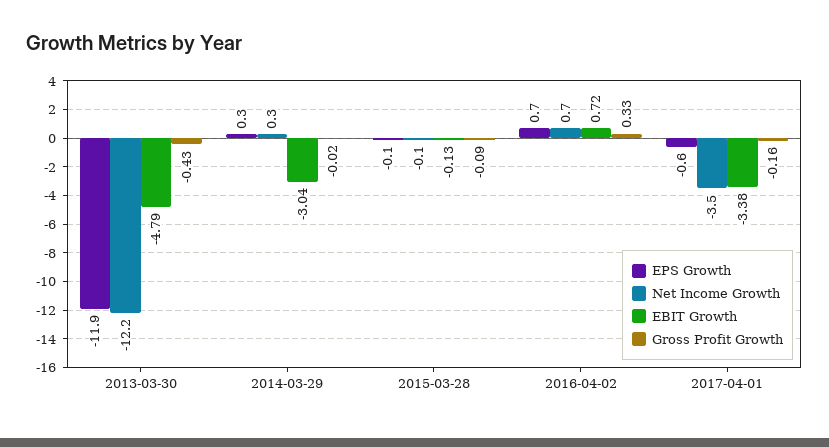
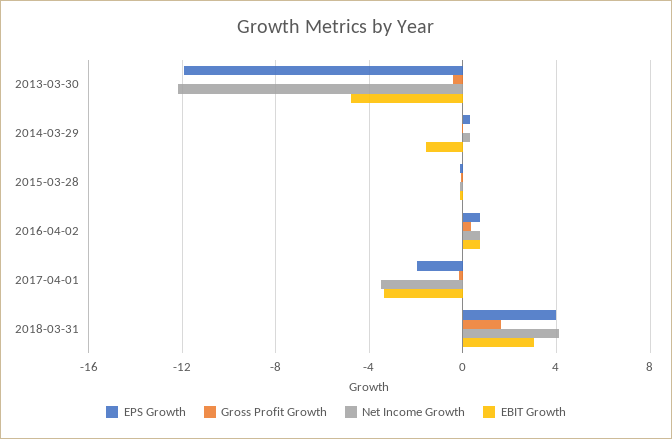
EBIT Growth, 2014-03-29: -3.04 -> -1.5
EPS Growth, 2017-04-01: -0.6 -> -2
EPS Growth, 2018-03-31: none -> 4
Gross Profit Growth, 2018-03-31: none -> 1.5
Net Income Growth, 2018-03-31: none -> 4
EBIT Growth, 2018-03-31: none -> 3

